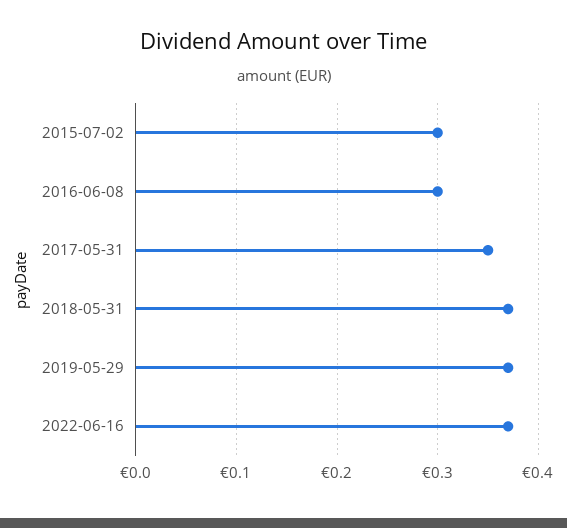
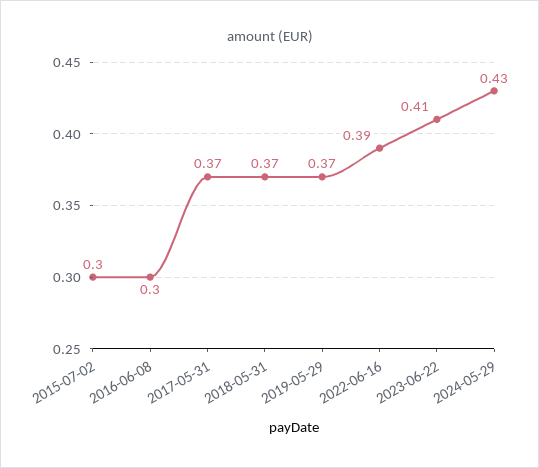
2017-05-31: 0.35 -> 0.37
2022-06-16: 0.37 -> 0.39
2023-06-22: none -> 0.41
2024-05-29: none -> 0.43

